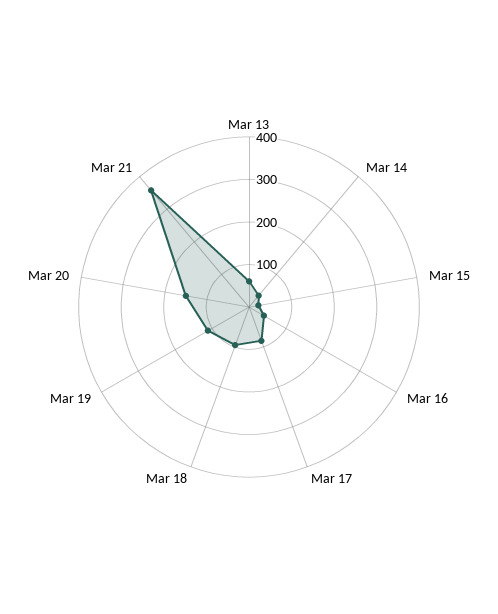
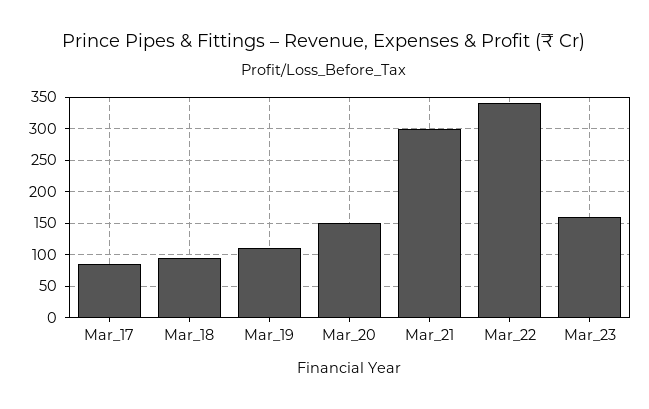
Mar 13: 60 -> none
Mar 14: 40 -> none
Mar 15: 20 -> none
Mar 16: 40 -> none
Mar 21: 360 -> 300
Mar_22: none -> 340
Mar_23: none -> 160

